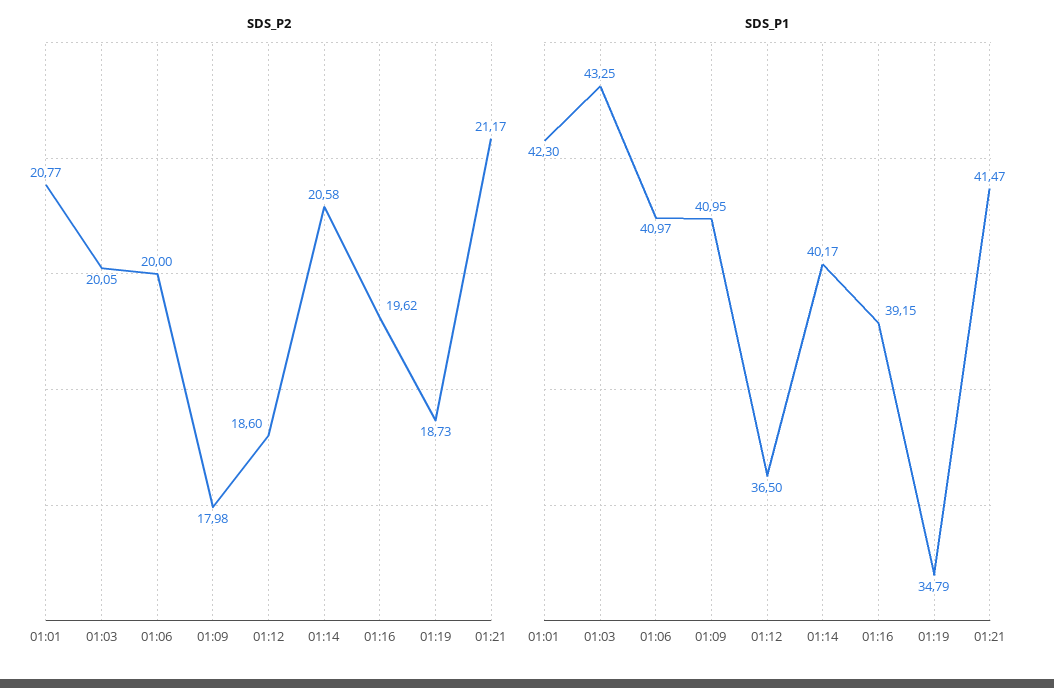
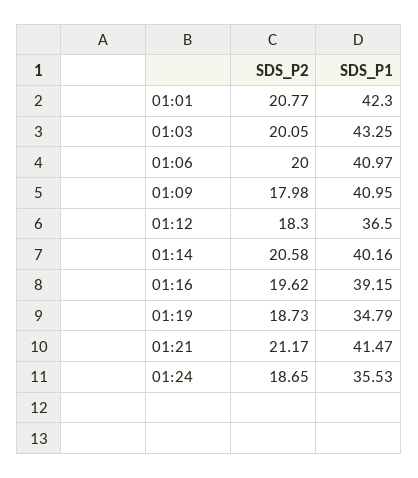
SDS_P2, 01:12: 18.6 -> 18.3
SDS_P1, 01:14: 40.17 -> 40.16
SDS_P2, 01:24: none -> 18.65
SDS_P1, 01:24: none -> 35.53

